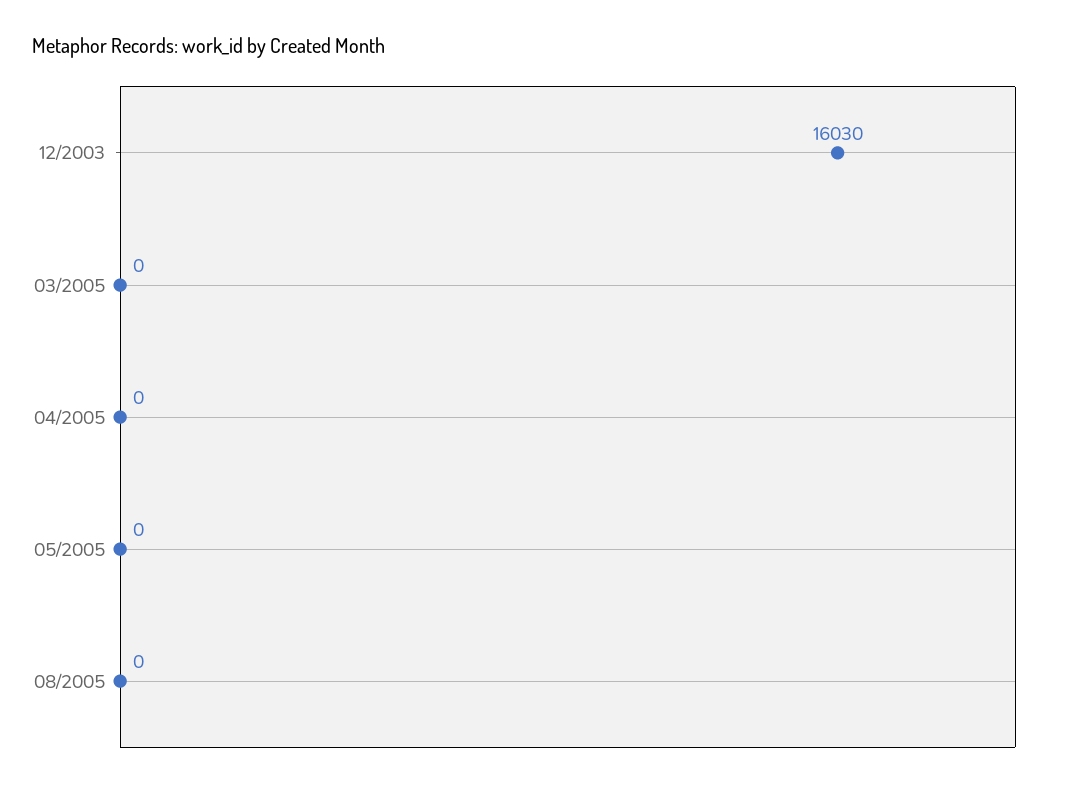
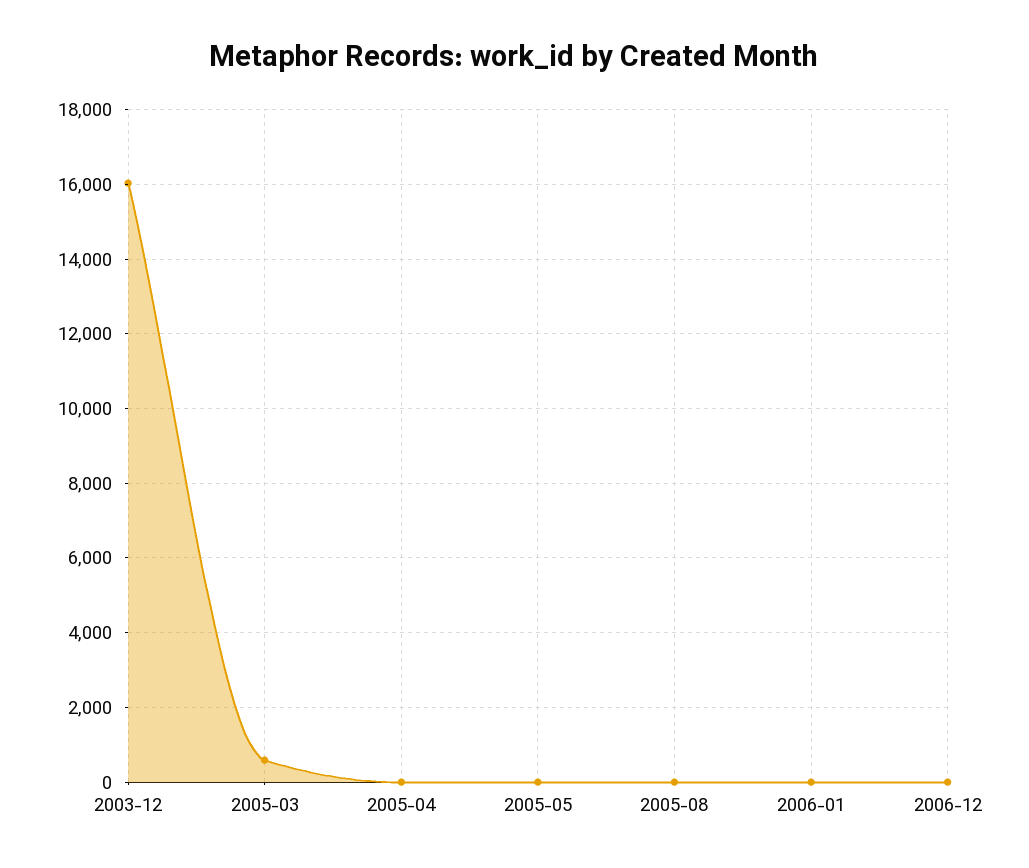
03/2005: 0 -> 600
2006-01: none -> 0
2006-12: none -> 0

